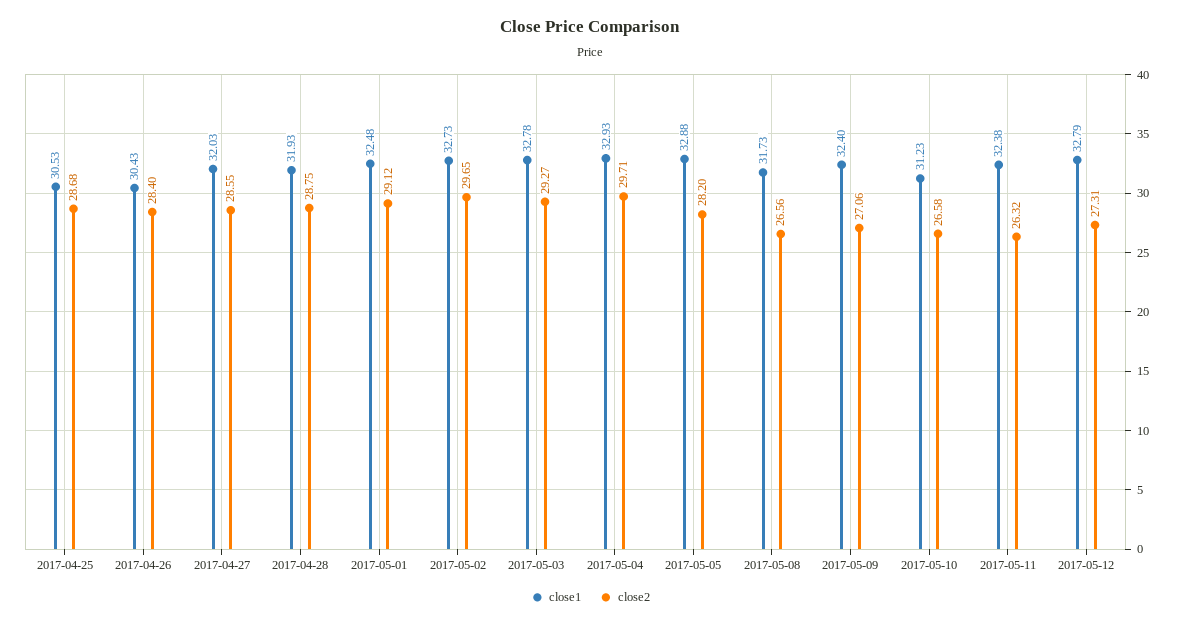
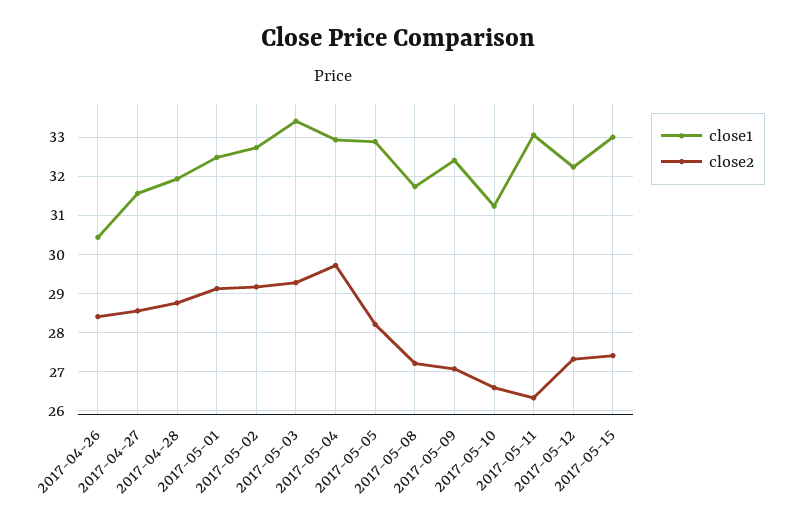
close1, 2017-04-25: 30.53 -> none
close2, 2017-04-25: 28.68 -> none
close1, 2017-04-27: 32.03 -> 31.6
close2, 2017-05-02: 29.65 -> 29.2
close1, 2017-05-03: 32.78 -> 33.4
close2, 2017-05-08: 26.56 -> 27.2
close1, 2017-05-11: 32.38 -> 33
close1, 2017-05-12: 32.79 -> 32.2
close1, 2017-05-15: none -> 33
close2, 2017-05-15: none -> 27.4

